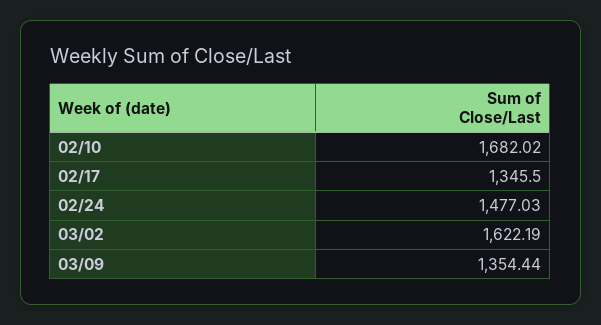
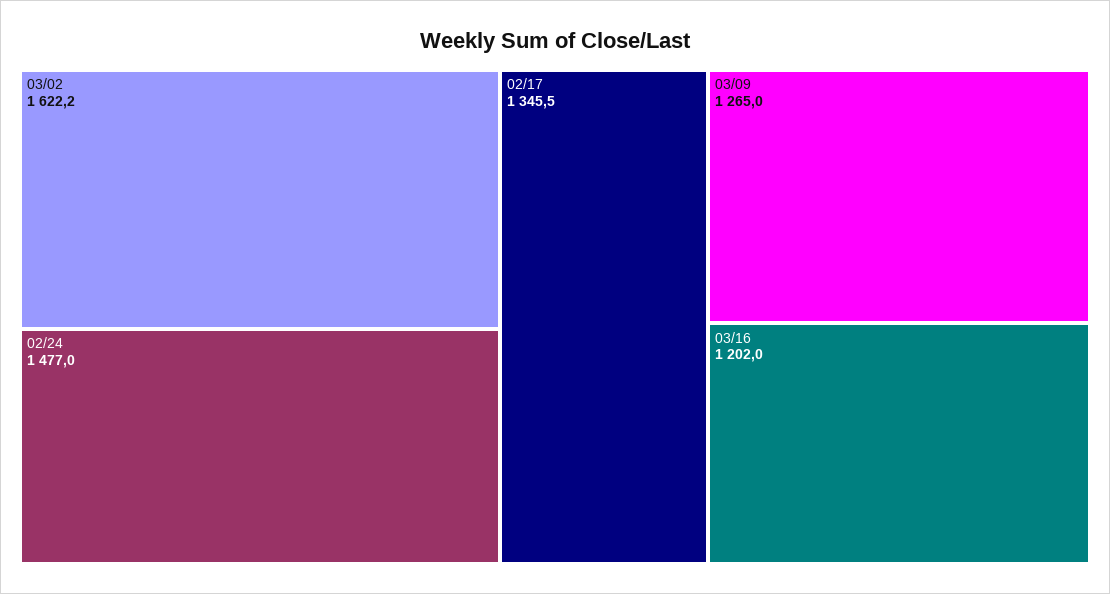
02/10: 1682.02 -> none
03/09: 1354.44 -> 1265
03/16: none -> 1202

